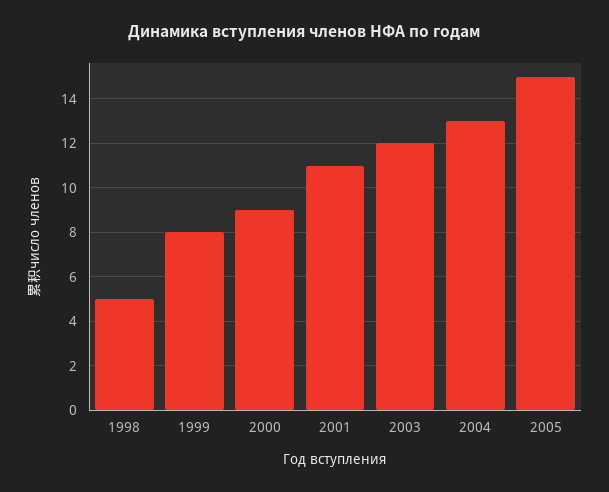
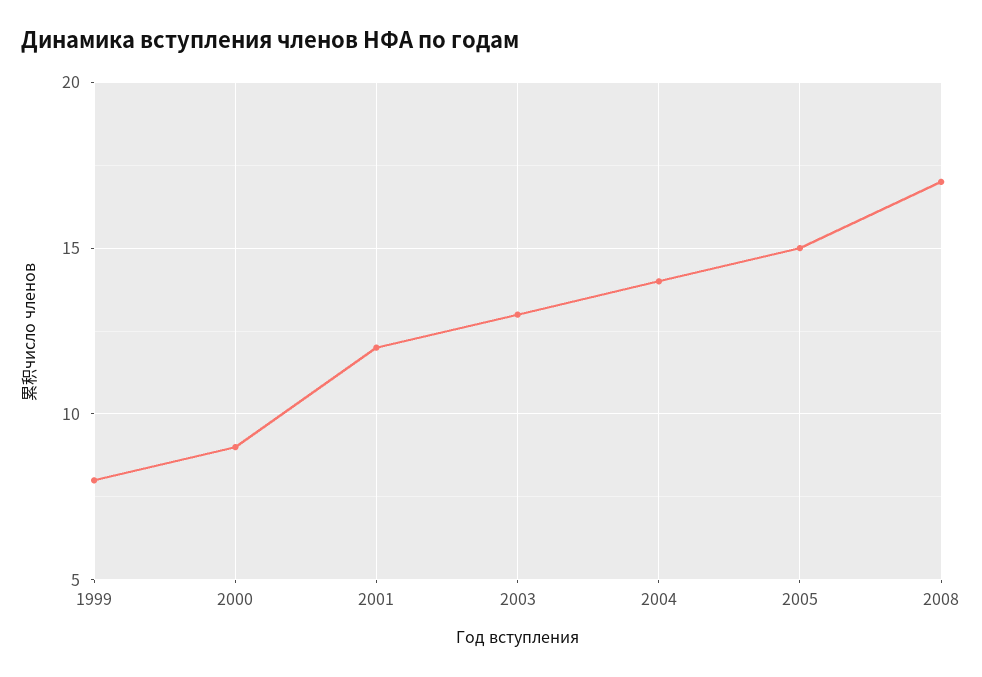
1998: 5 -> none
2001: 11 -> 12
2003: 12 -> 13
2004: 13 -> 14
2008: none -> 17

